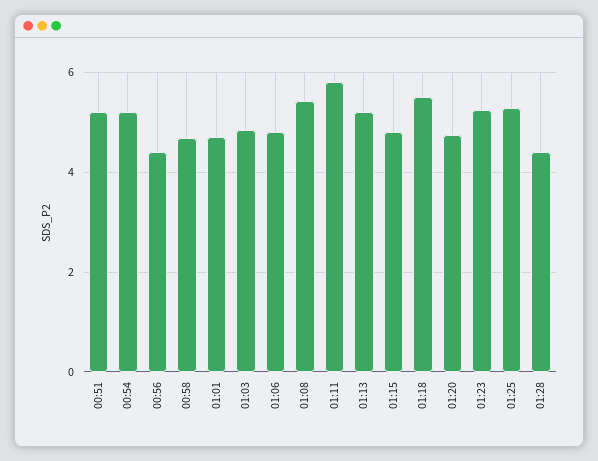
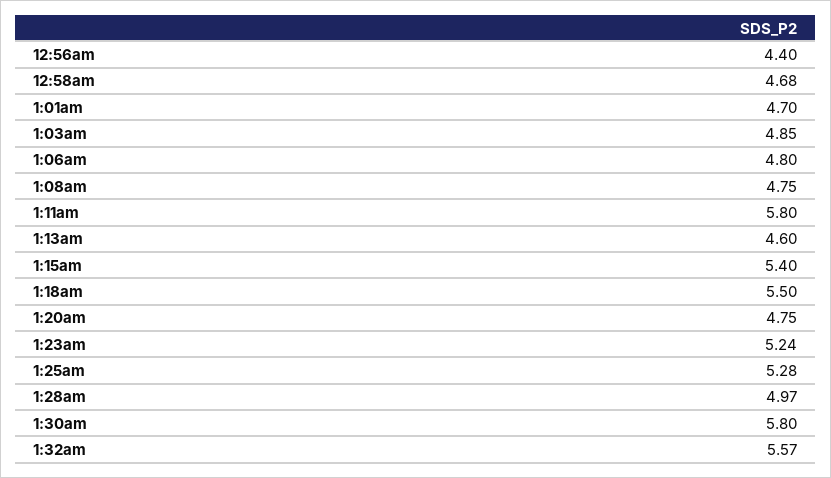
00:51: 5.2 -> none
00:54: 5.2 -> none
01:08: 5.4 -> 4.75
01:13: 5.2 -> 4.6
01:15: 4.8 -> 5.4
01:28: 4.4 -> 4.97
1:30am: none -> 5.8
1:32am: none -> 5.57

